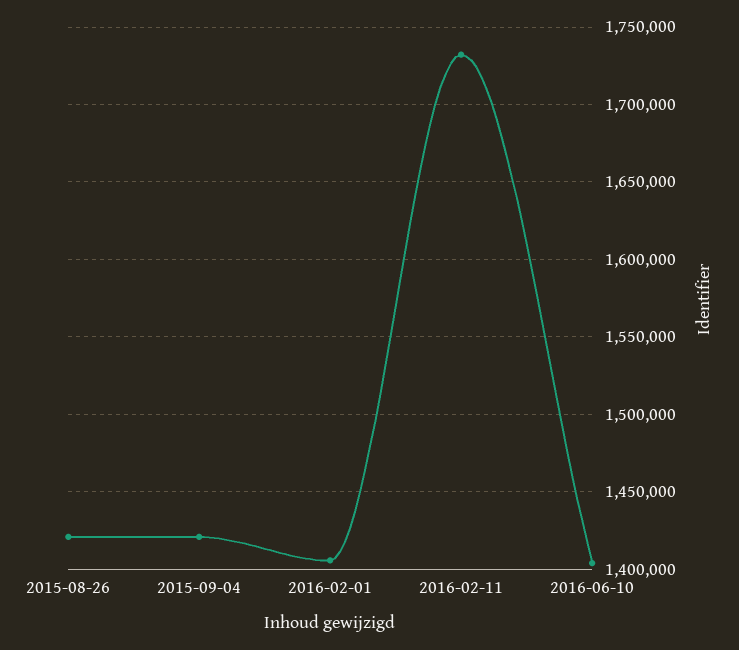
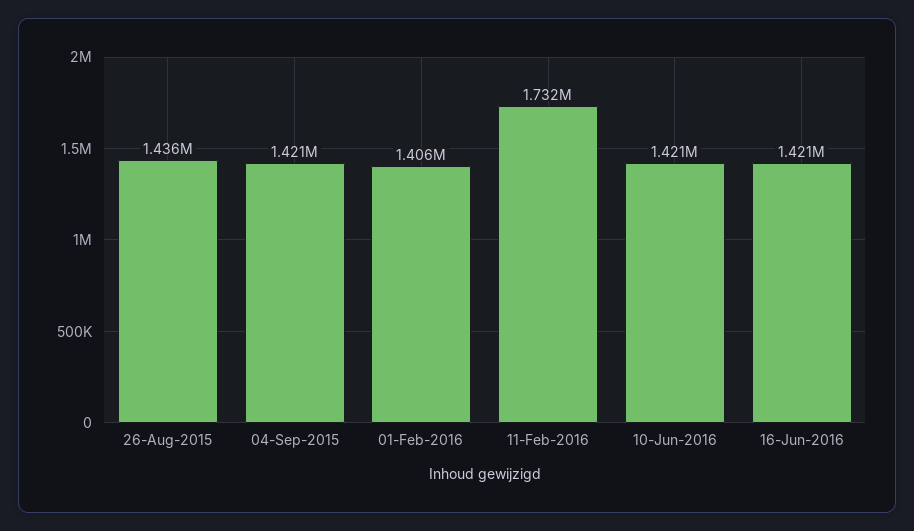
2015-08-26: 1420000 -> 1436000
2016-06-10: 1405000 -> 1421000
16-Jun-2016: none -> 1421000

